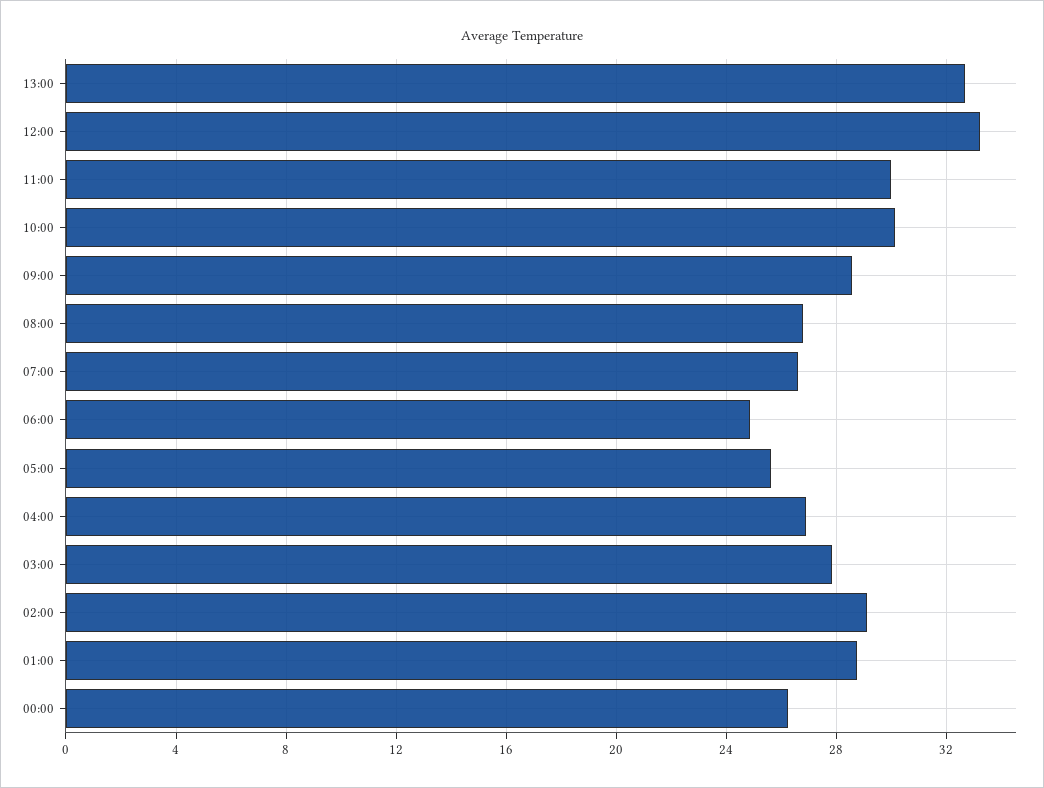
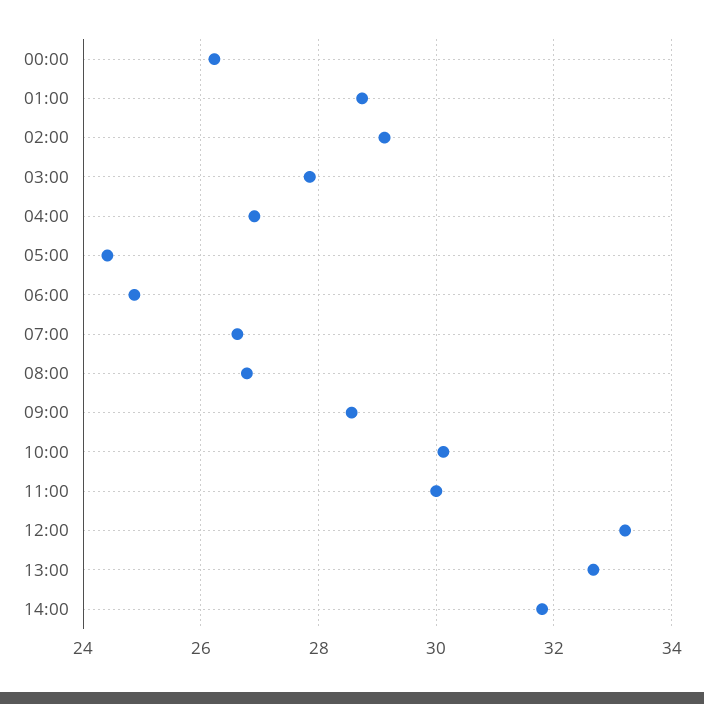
05:00: 25.5 -> 24.4
14:00: none -> 31.8

